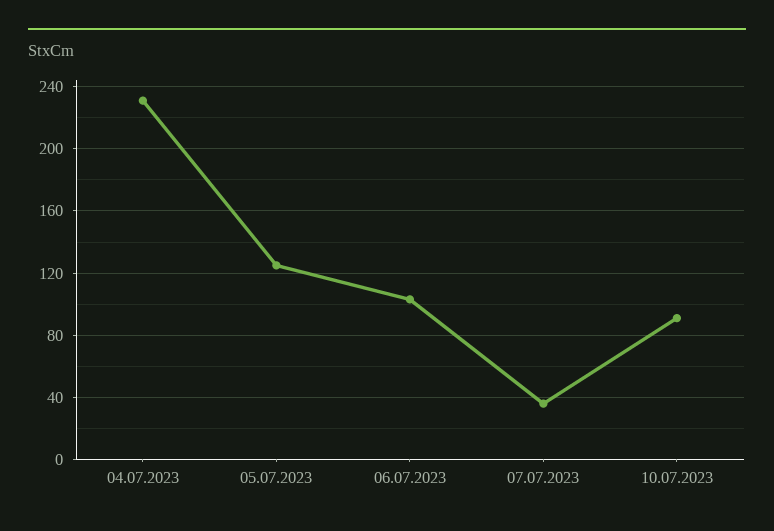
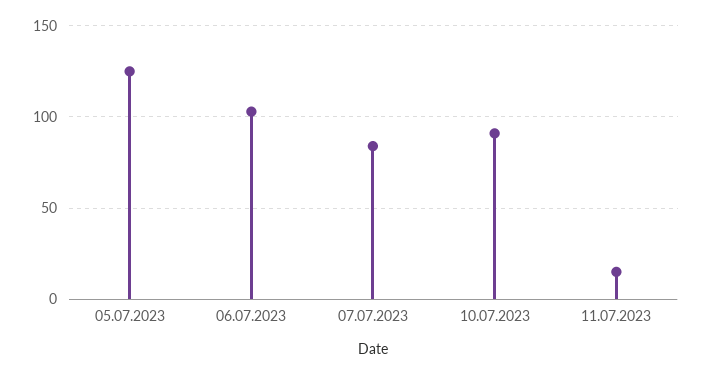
04.07.2023: 230 -> none
07.07.2023: 35 -> 85
11.07.2023: none -> 15

